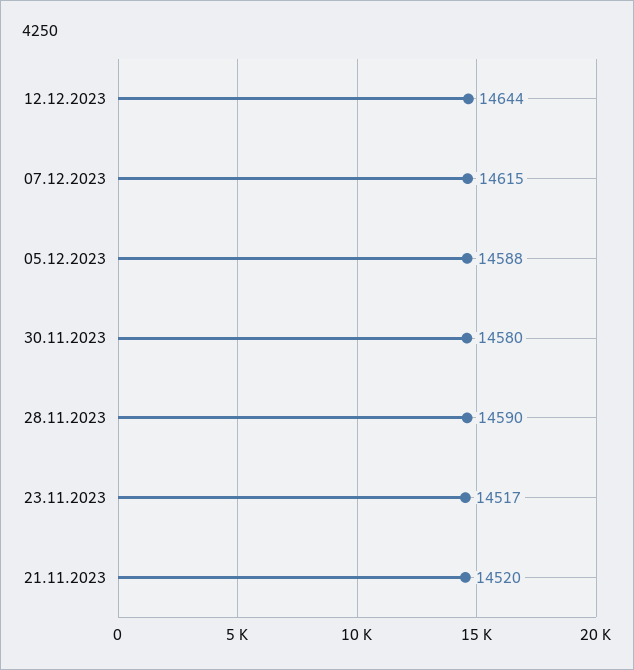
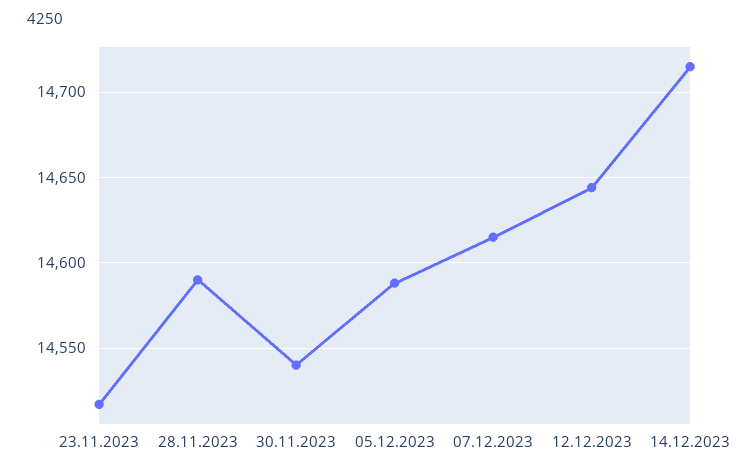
30.11.2023: 14580 -> 14540
21.11.2023: 14520 -> none
14.12.2023: none -> 14715

